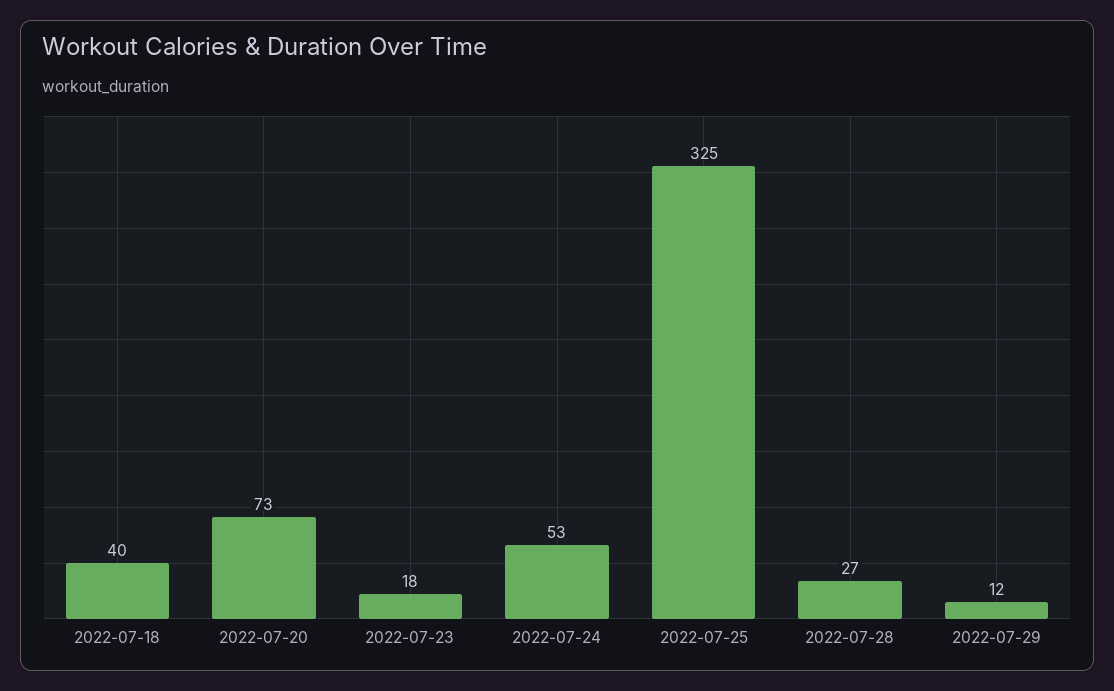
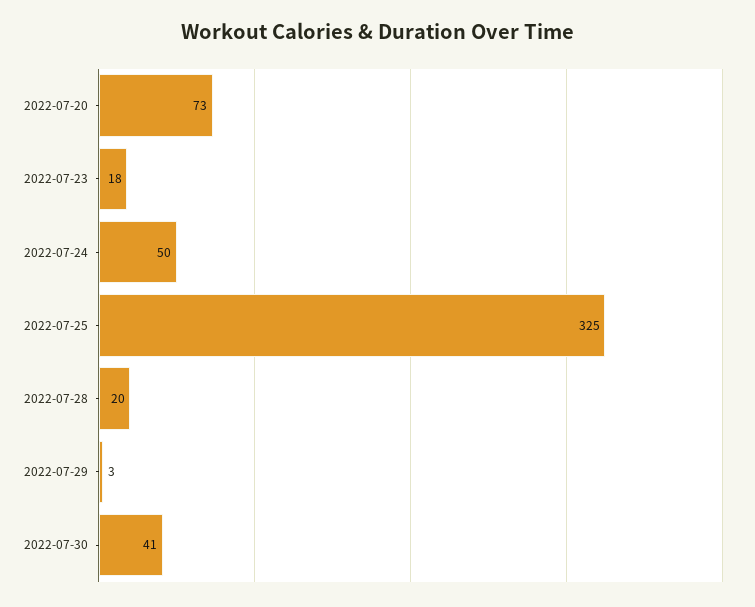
2022-07-18: 40 -> none
2022-07-24: 53 -> 50
2022-07-28: 27 -> 20
2022-07-29: 12 -> 3
2022-07-30: none -> 41

